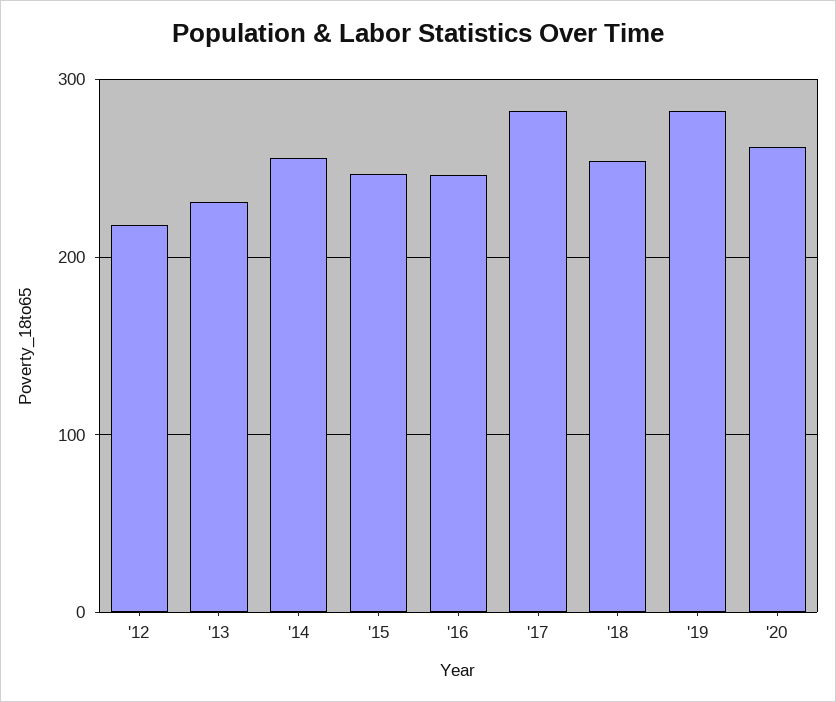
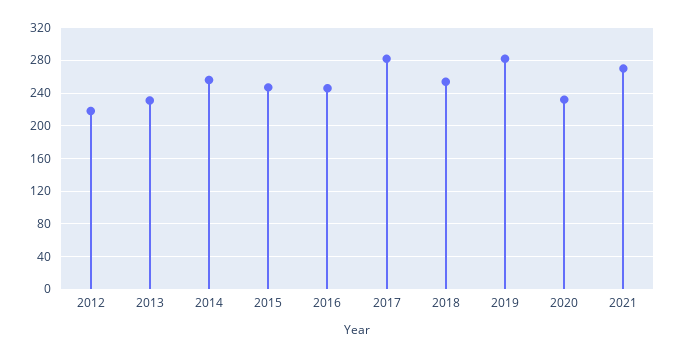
'20: 260 -> 230
2021: none -> 270

